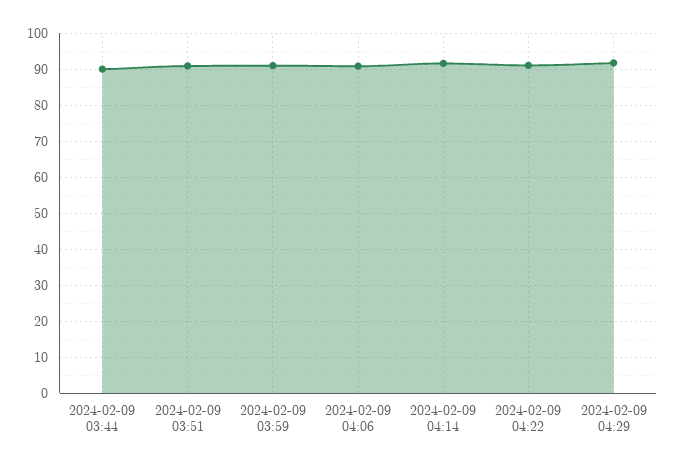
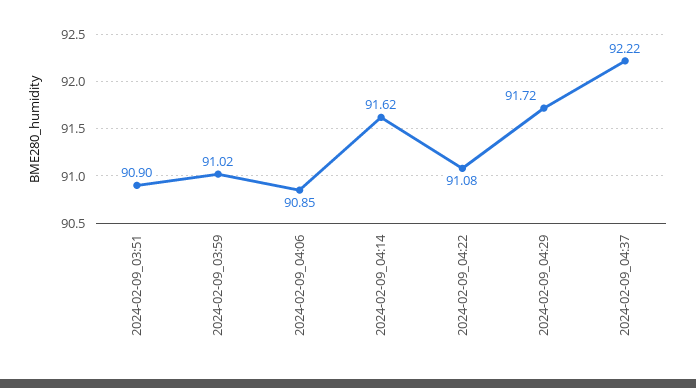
2024-02-09 03:44: 90 -> none
2024-02-09_04:37: none -> 92.22

